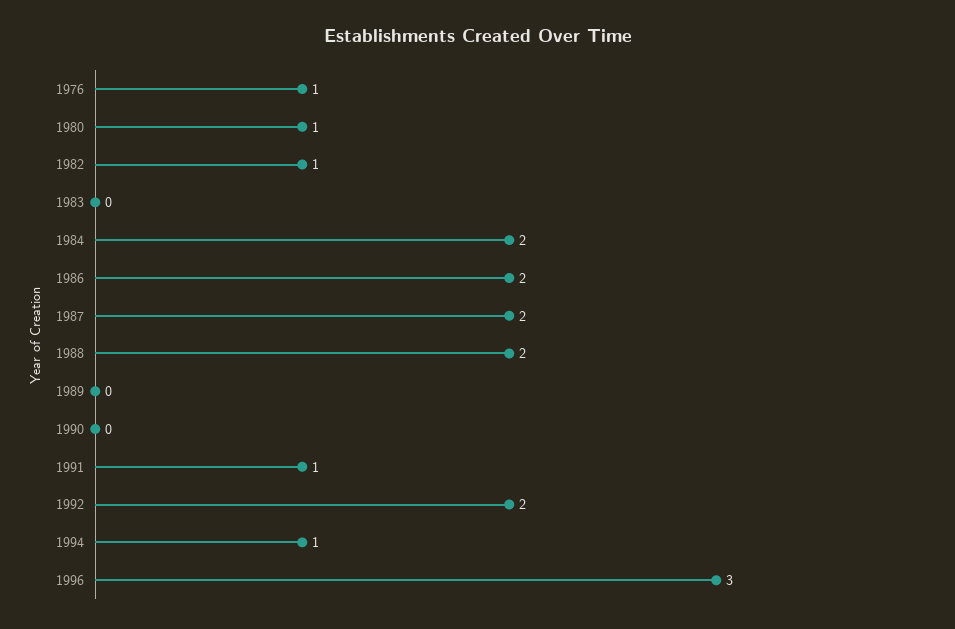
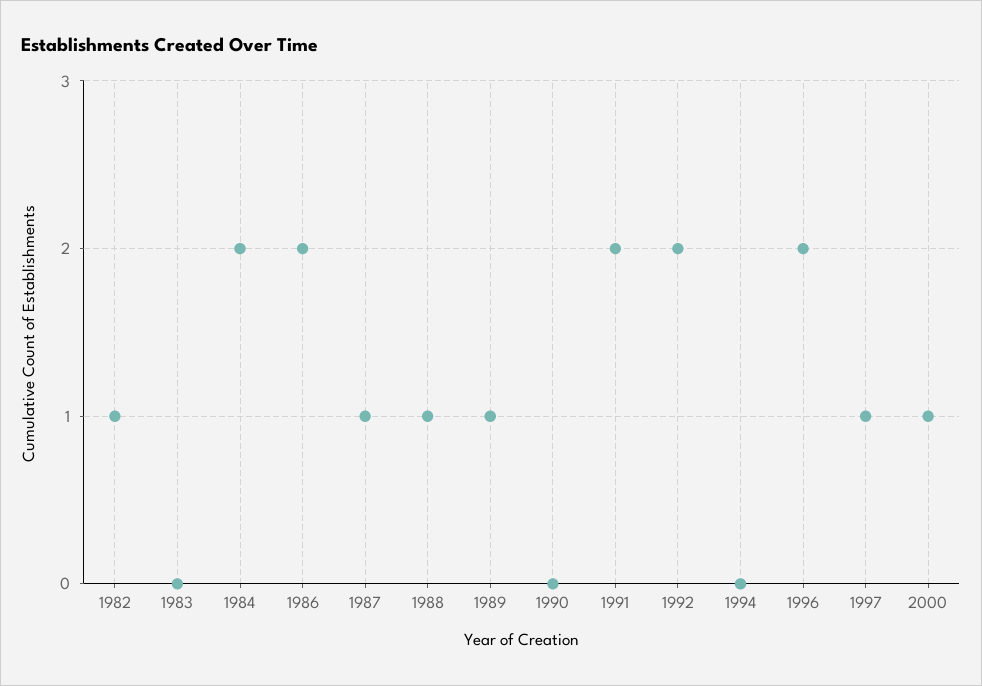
1976: 1 -> none
1980: 1 -> none
1987: 2 -> 1
1988: 2 -> 1
1989: 0 -> 1
1991: 1 -> 2
1994: 1 -> 0
1996: 3 -> 2
1997: none -> 1
2000: none -> 1

